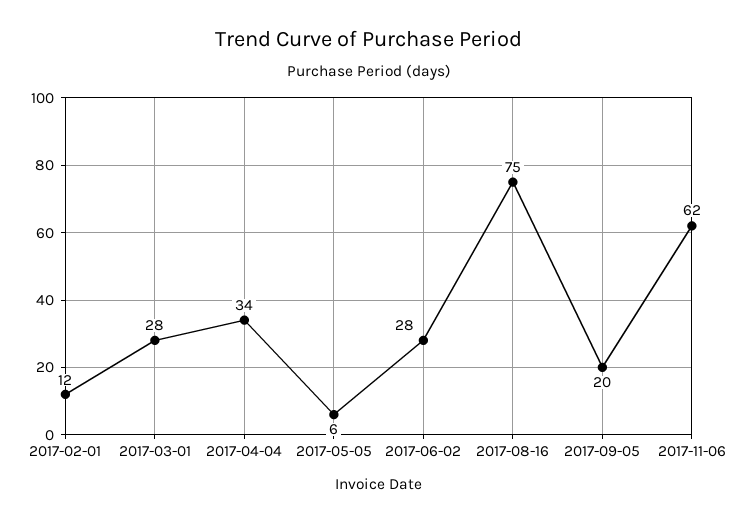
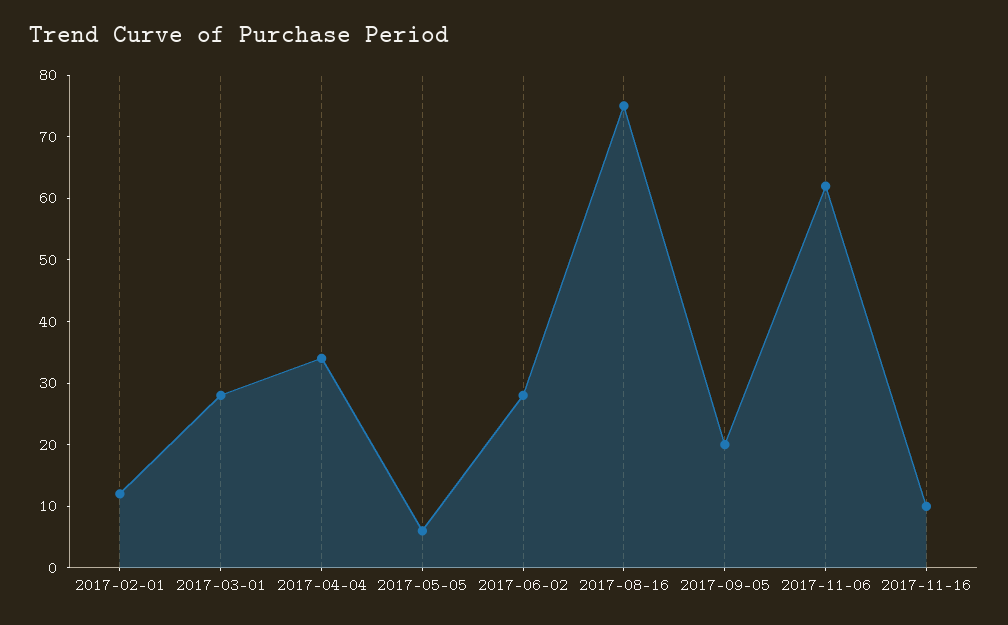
2017-11-16: none -> 10

